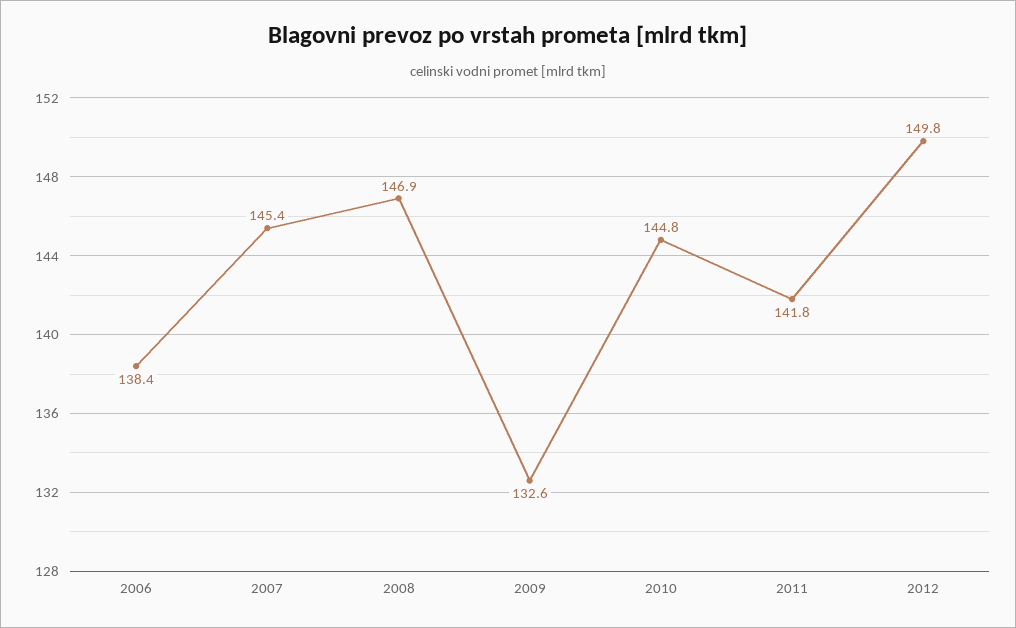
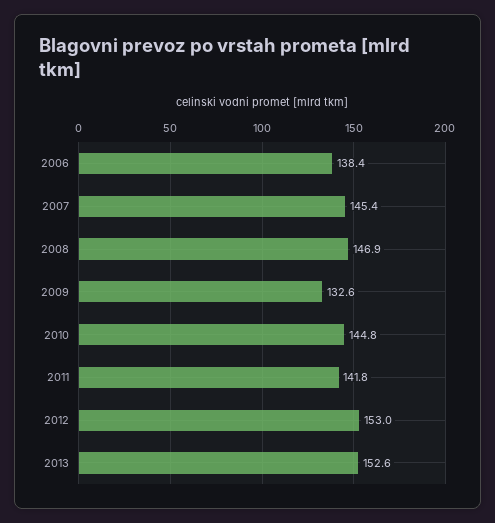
2012: 149.8 -> 153
2013: none -> 152.6

